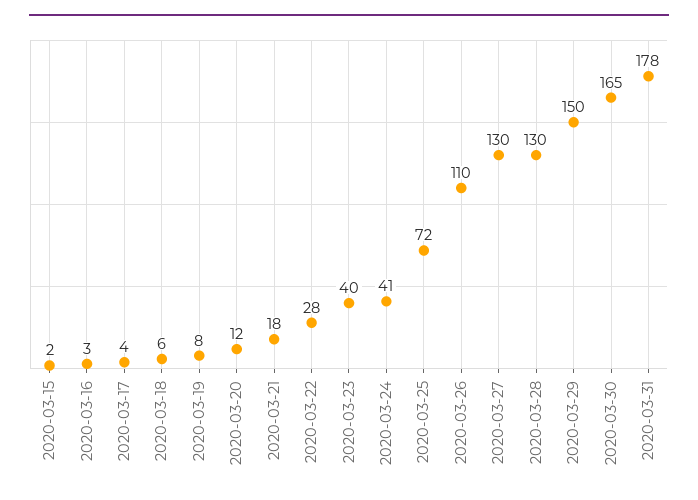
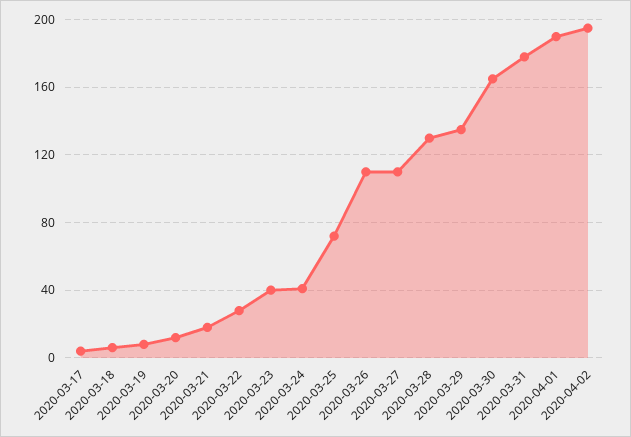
2020-03-15: 2 -> none
2020-03-16: 3 -> none
2020-03-27: 130 -> 110
2020-03-29: 150 -> 135
2020-04-01: none -> 190
2020-04-02: none -> 195

